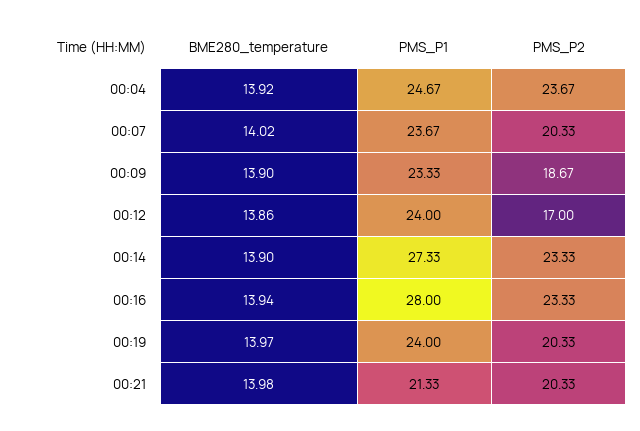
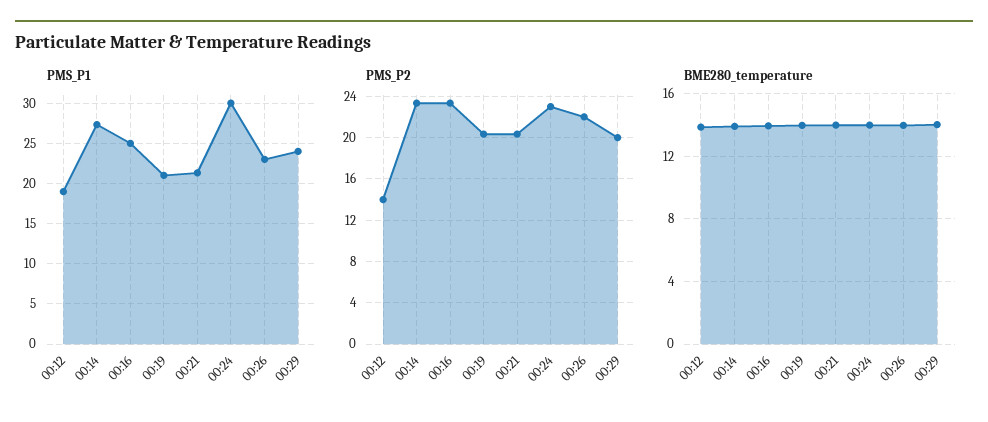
BME280_temperature, 00:04: 13.92 -> none
PMS_P1, 00:04: 24.67 -> none
PMS_P2, 00:04: 23.67 -> none
BME280_temperature, 00:07: 14.02 -> none
PMS_P1, 00:07: 23.67 -> none
PMS_P2, 00:07: 20.33 -> none
BME280_temperature, 00:09: 13.9 -> none
PMS_P1, 00:09: 23.33 -> none
PMS_P2, 00:09: 18.67 -> none
PMS_P1, 00:12: 24 -> 19
PMS_P2, 00:12: 17 -> 14
PMS_P1, 00:16: 28 -> 25
PMS_P1, 00:19: 24 -> 21
PMS_P1, 00:24: none -> 30
PMS_P1, 00:26: none -> 23
PMS_P1, 00:29: none -> 24
PMS_P2, 00:24: none -> 23
PMS_P2, 00:26: none -> 22
PMS_P2, 00:29: none -> 20
BME280_temperature, 00:24: none -> 14
BME280_temperature, 00:26: none -> 14
BME280_temperature, 00:29: none -> 14

